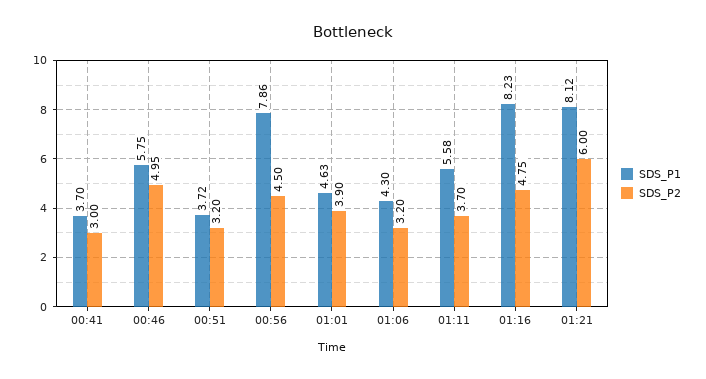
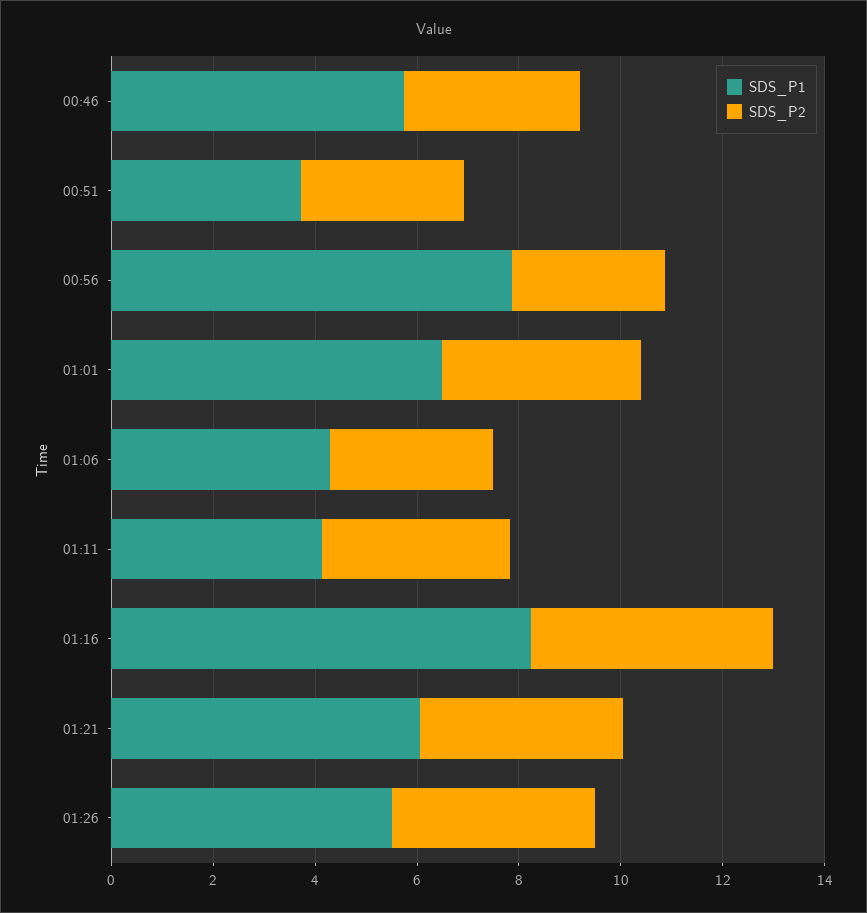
SDS_P1, 00:41: 3.7 -> none
SDS_P2, 00:41: 3 -> none
SDS_P2, 00:46: 4.95 -> 3.5
SDS_P2, 00:56: 4.5 -> 3
SDS_P1, 01:01: 4.63 -> 6.5
SDS_P1, 01:11: 5.58 -> 4
SDS_P1, 01:21: 8.12 -> 6
SDS_P2, 01:21: 6 -> 4
SDS_P1, 01:26: none -> 5.5
SDS_P2, 01:26: none -> 4

